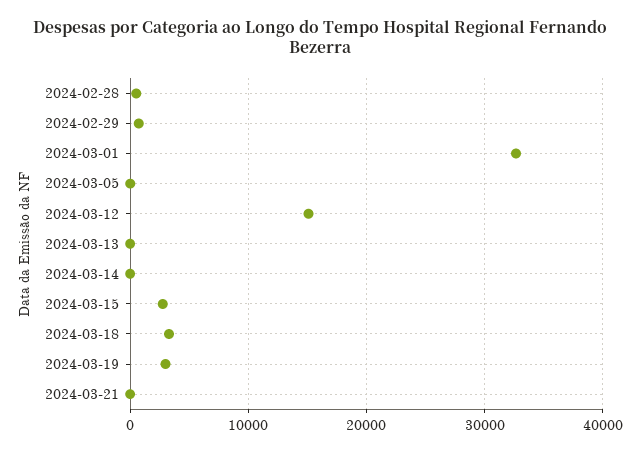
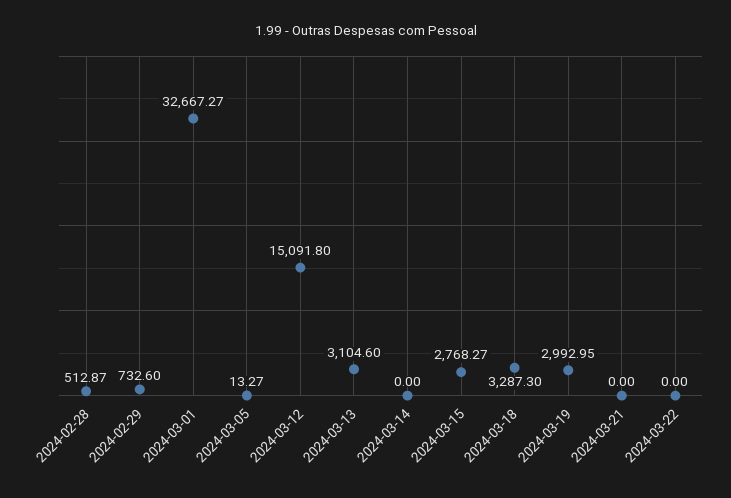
2024-03-13: 0 -> 3104.6
2024-03-22: none -> 0

